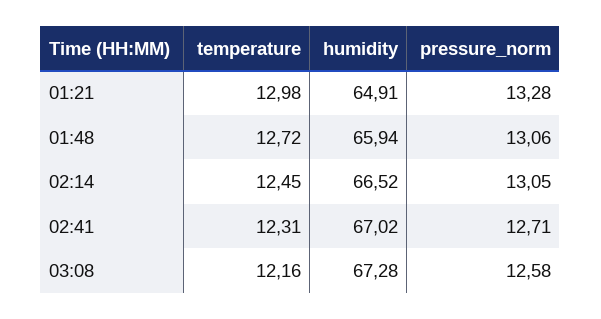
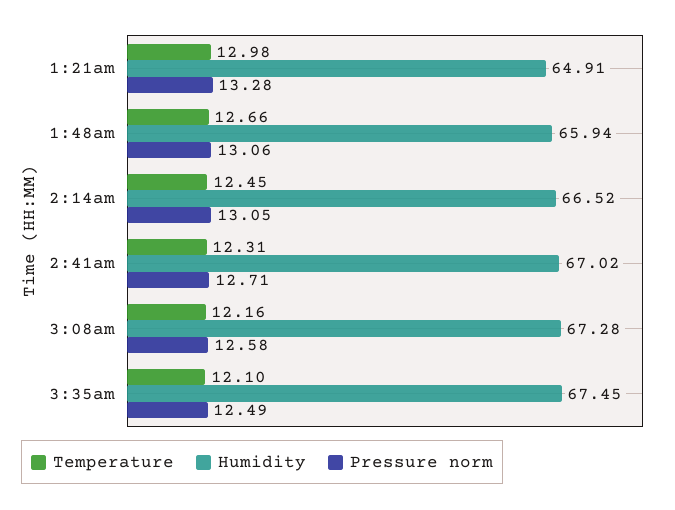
temperature, 01:48: 12.72 -> 12.66
temperature, 3:35am: none -> 12.1
humidity, 3:35am: none -> 67.45
pressure_norm, 3:35am: none -> 12.49

